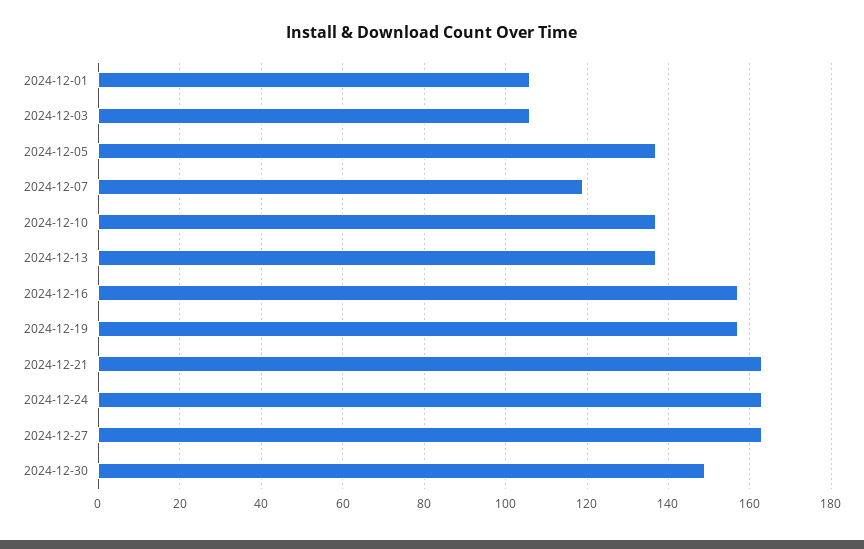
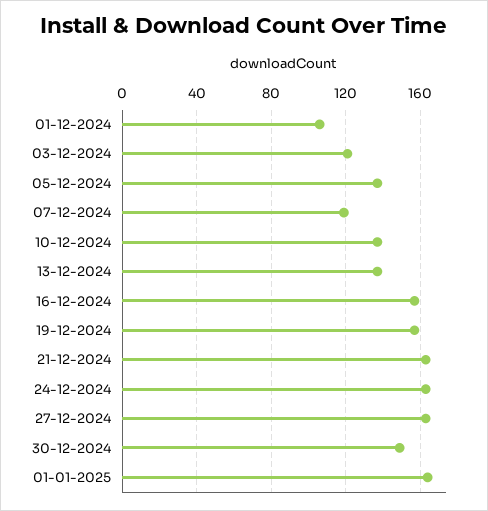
2024-12-03: 105 -> 120
01-01-2025: none -> 165

